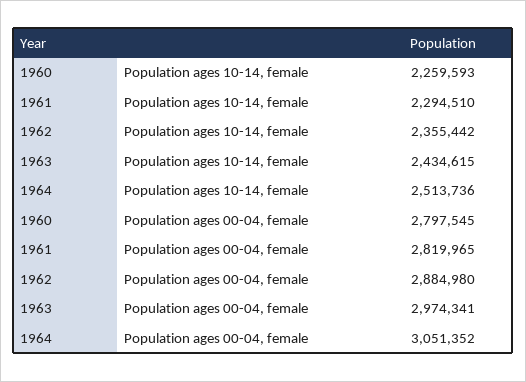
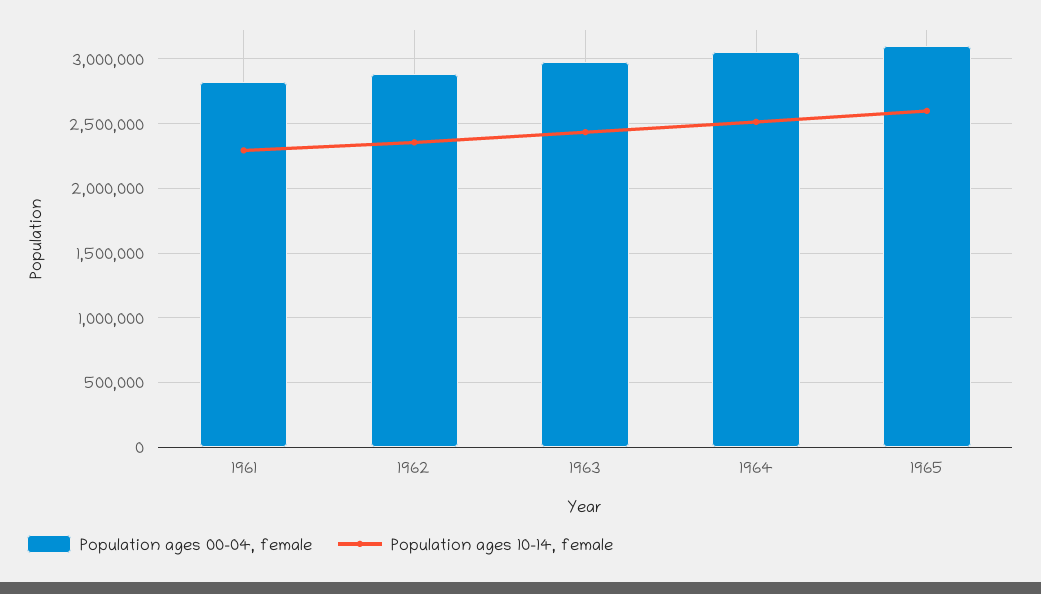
Population ages 10-14, female, 1960: 2259593 -> none
Population ages 00-04, female, 1960: 2797545 -> none
Population ages 00-04, female, 1965: none -> 3100000
Population ages 10-14, female, 1965: none -> 2600000

